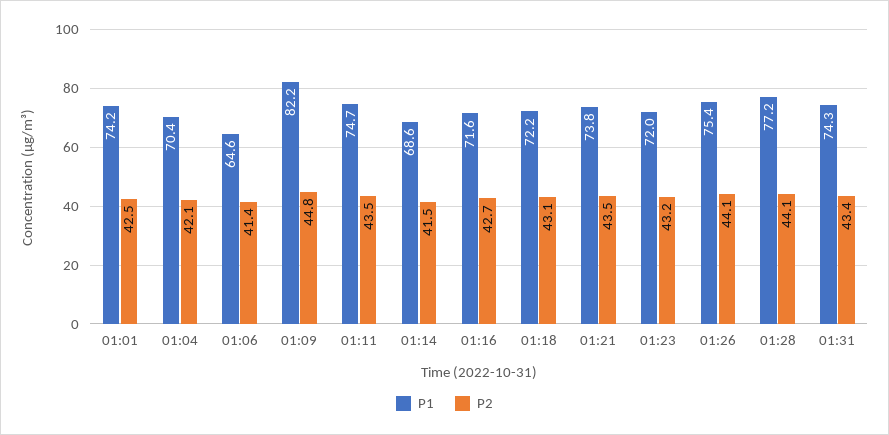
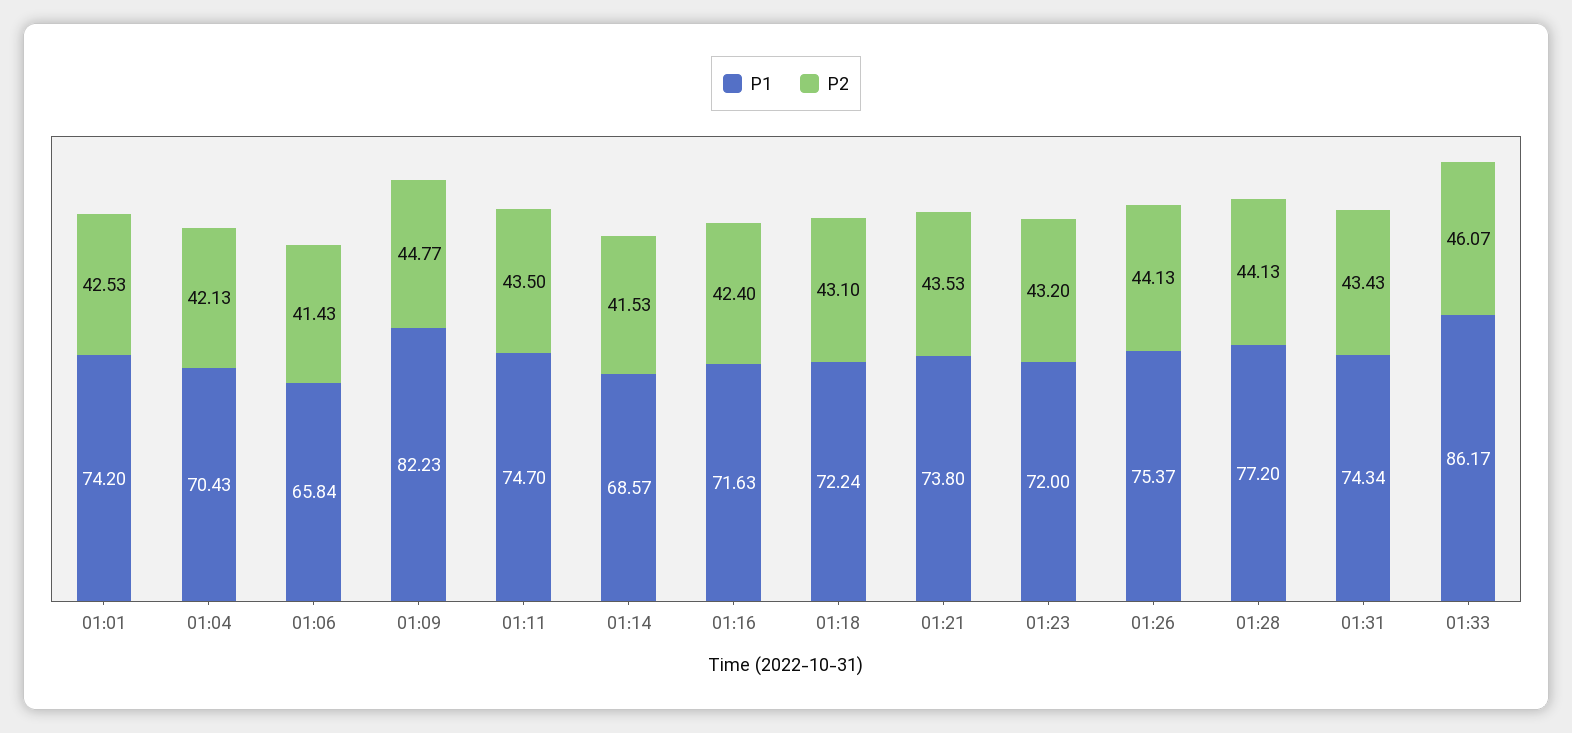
P1, 01:06: 64.6 -> 65.84
P2, 01:16: 42.7 -> 42.4
P1, 01:33: none -> 86.17
P2, 01:33: none -> 46.07

